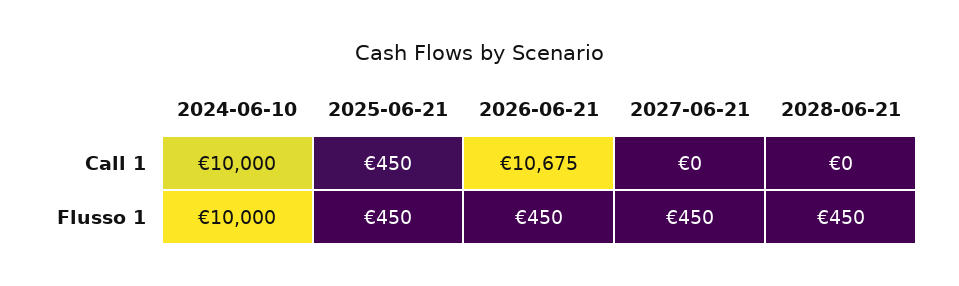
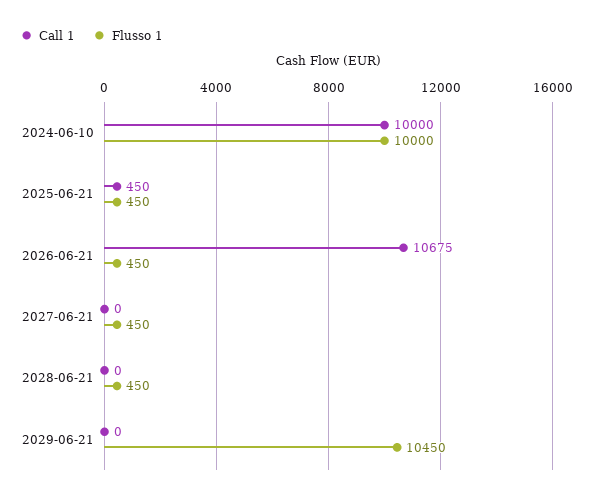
Call 1, 2029-06-21: none -> 0
Flusso 1, 2029-06-21: none -> 10450

